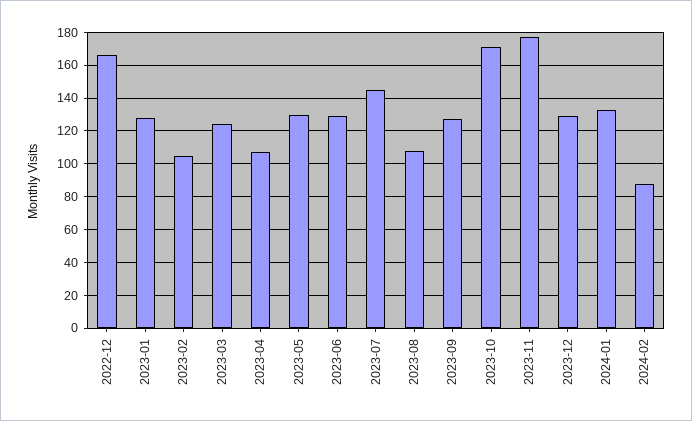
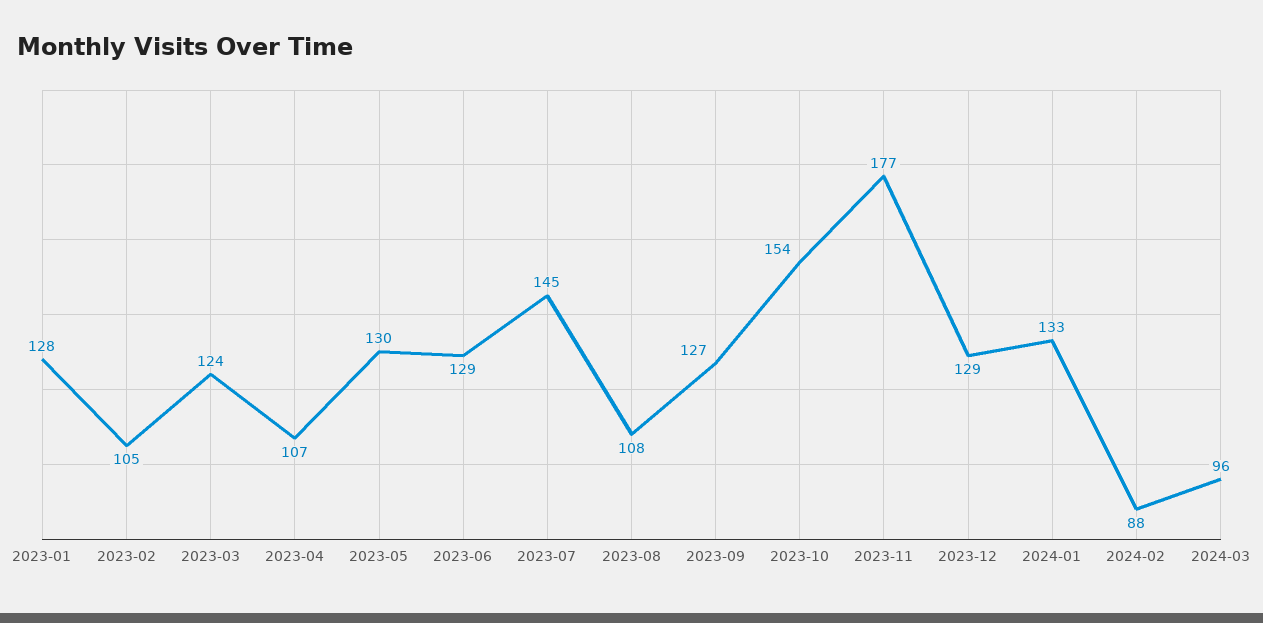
2022-12: 165 -> none
2023-10: 170 -> 154
2024-03: none -> 96

